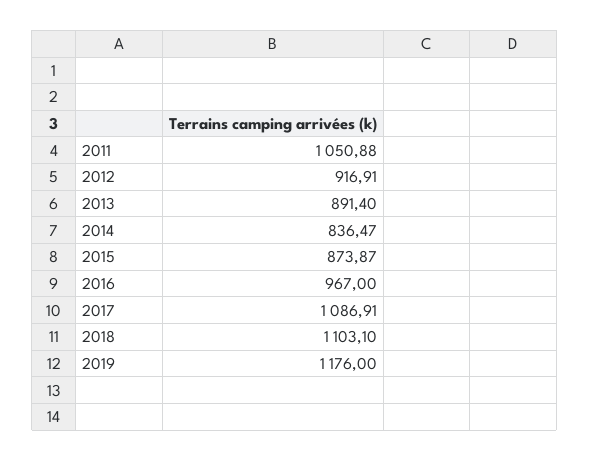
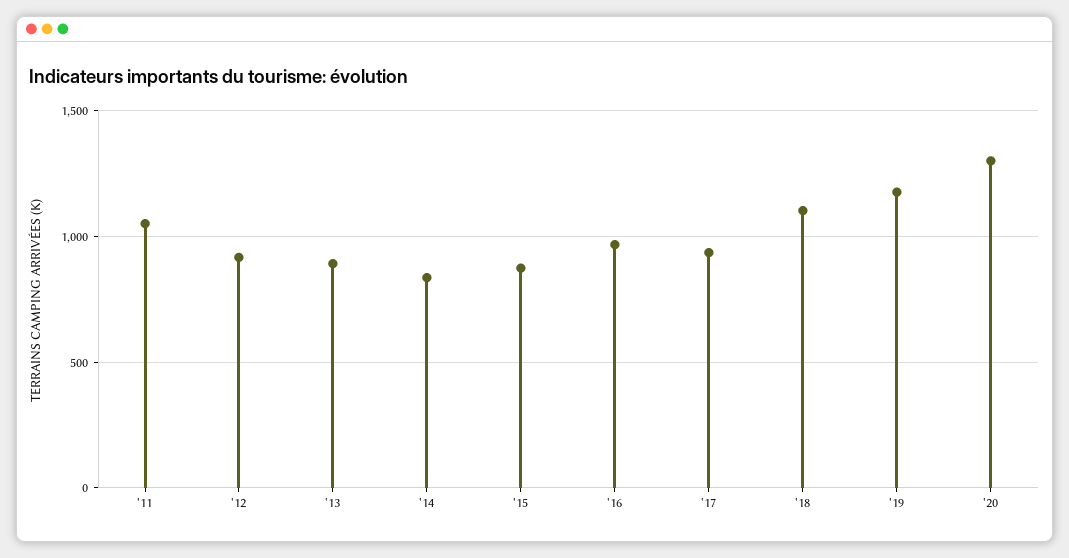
2017: 1086.91 -> 950
'20: none -> 1300

